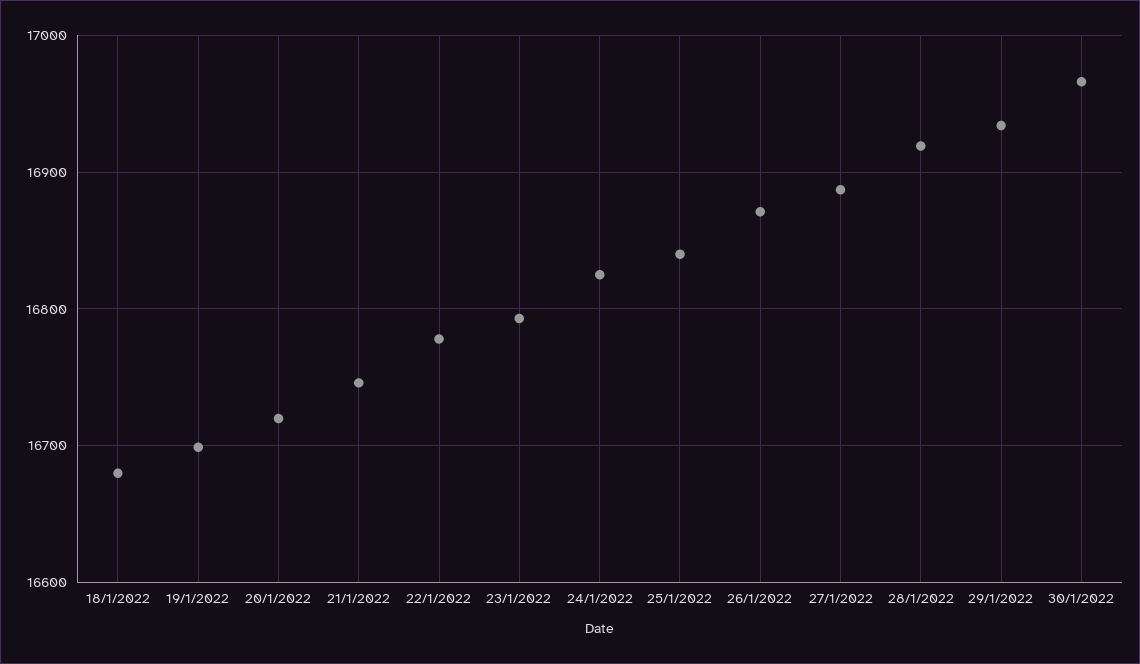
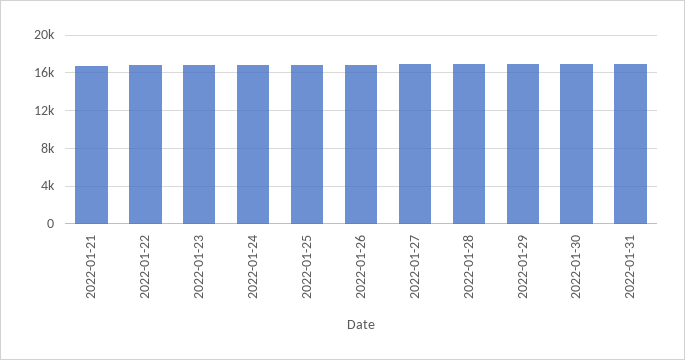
18/1/2022: 16680 -> none
19/1/2022: 16700 -> none
20/1/2022: 16720 -> none
2022-01-31: none -> 17000

